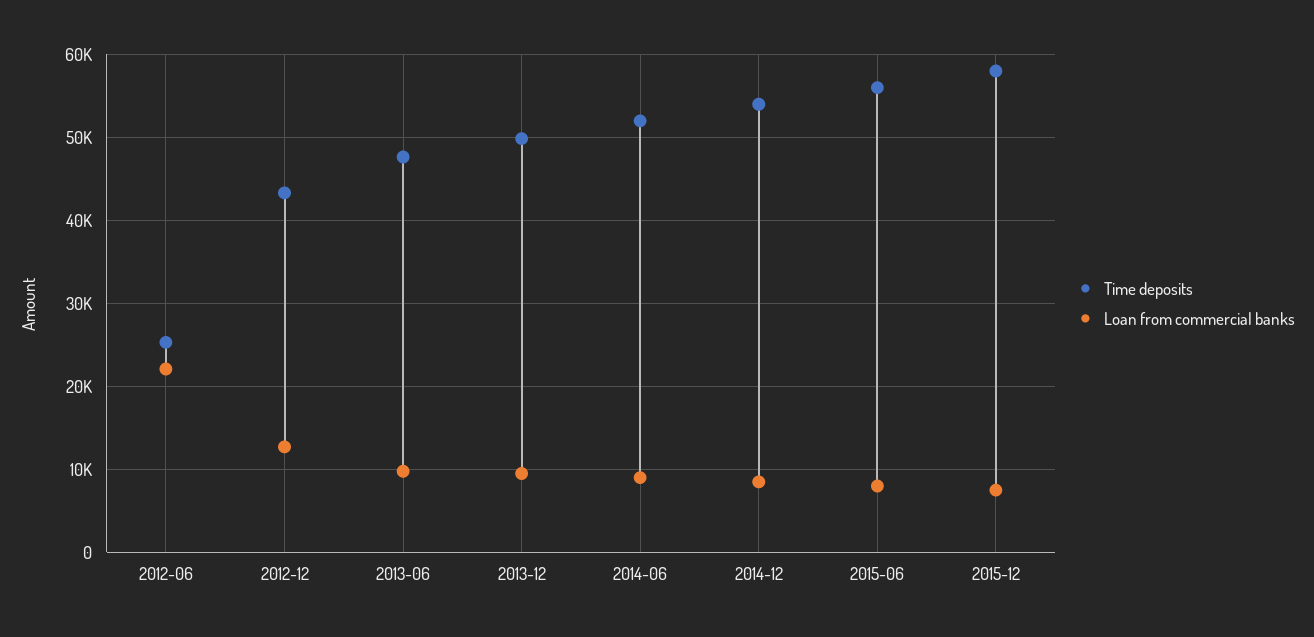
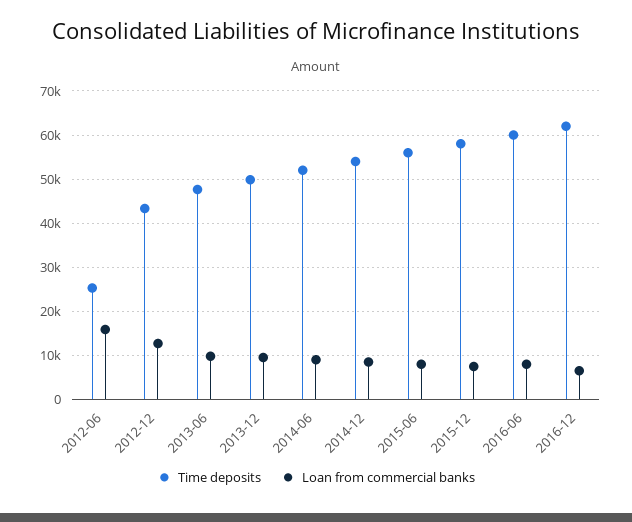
Loan from commercial banks, 2012-06: 22000 -> 16000
Time deposits, 2016-06: none -> 60000
Loan from commercial banks, 2016-06: none -> 8000
Time deposits, 2016-12: none -> 62000
Loan from commercial banks, 2016-12: none -> 6000

